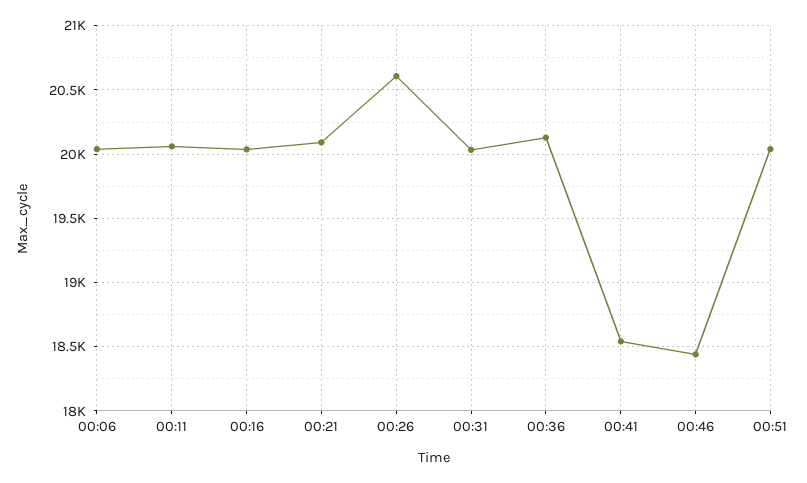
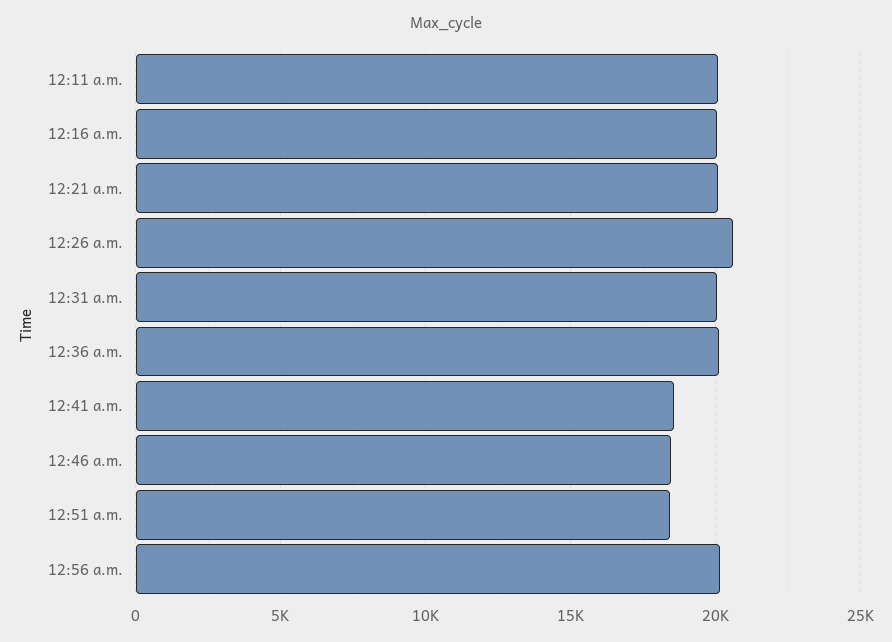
00:06: 20050 -> none
00:51: 20050 -> 18500
12:56 a.m.: none -> 20000

